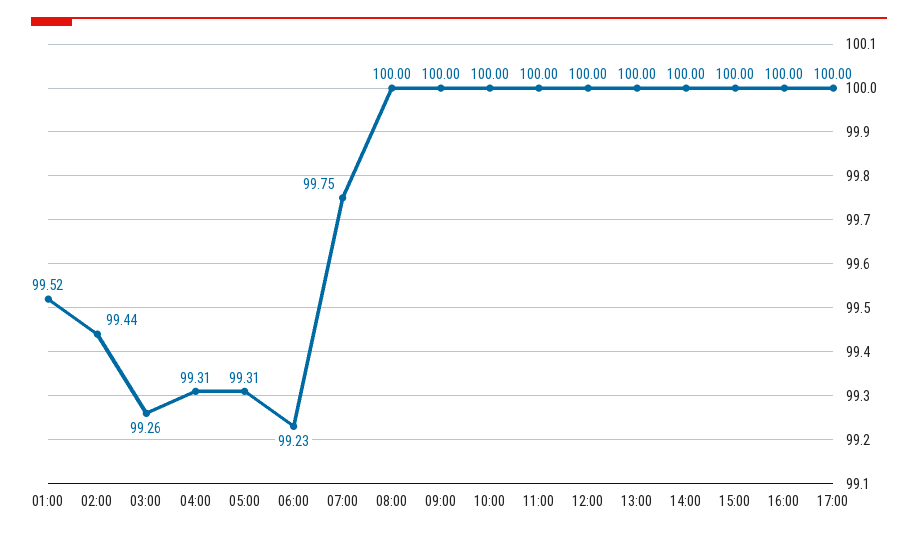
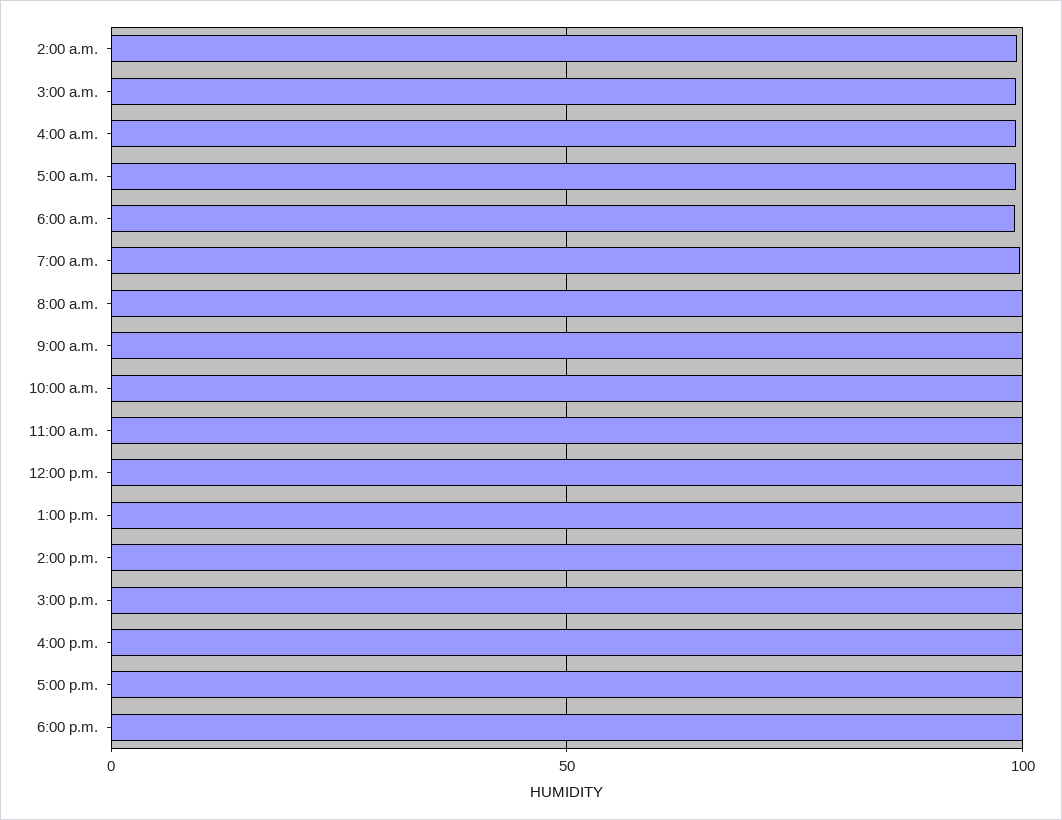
01:00: 99.52 -> none
6:00 p.m.: none -> 100

